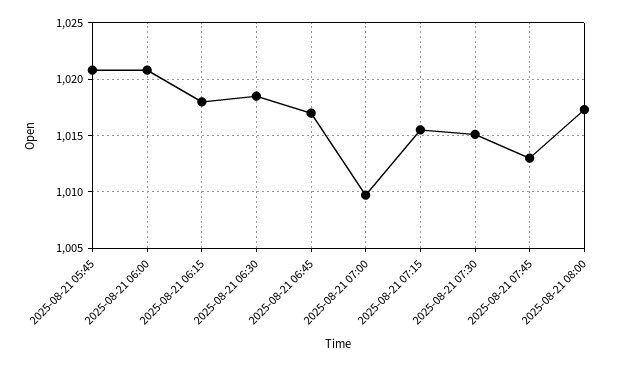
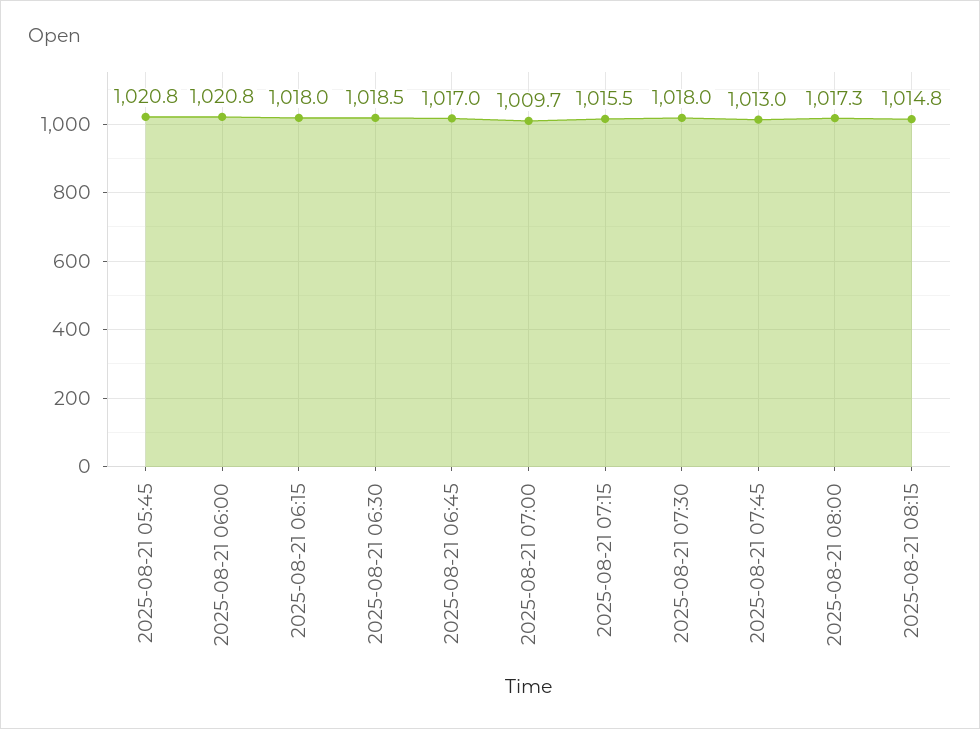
2025-08-21 07:30: 1015 -> 1018
2025-08-21 08:15: none -> 1014.8

